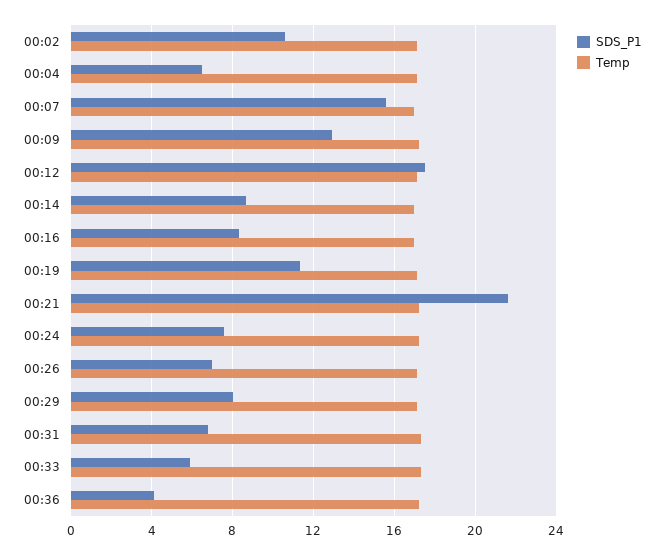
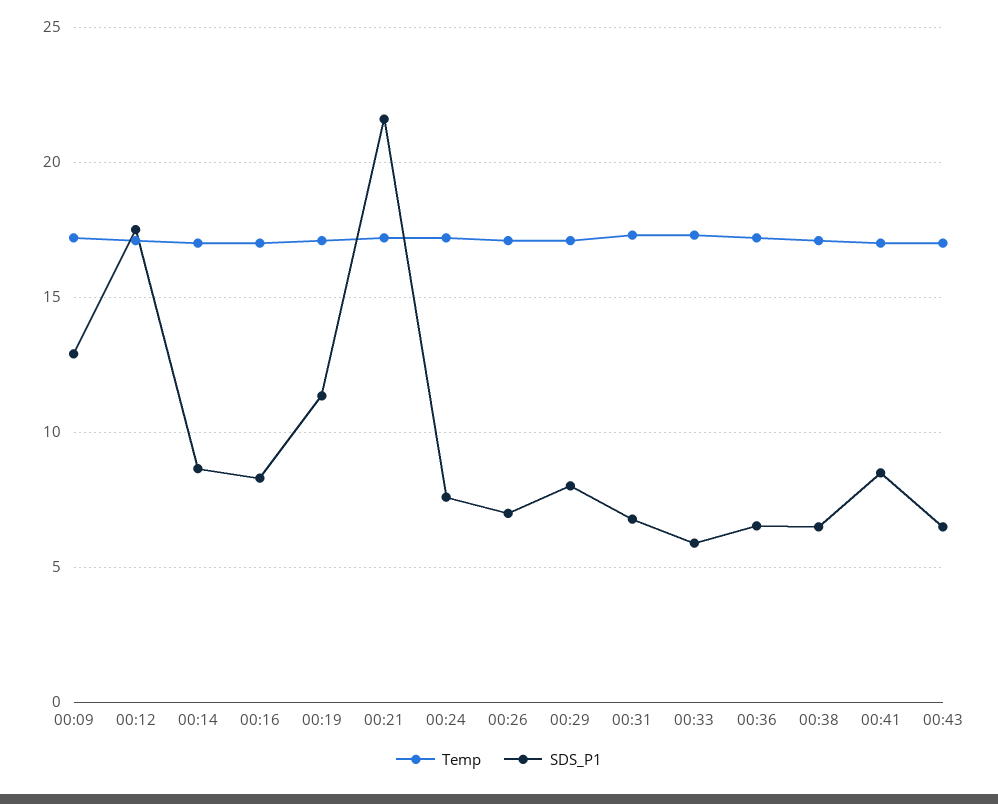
SDS_P1, 00:02: 10.5 -> none
Temp, 00:02: 17 -> none
SDS_P1, 00:04: 6.5 -> none
Temp, 00:04: 17 -> none
SDS_P1, 00:07: 15.5 -> none
Temp, 00:07: 17 -> none
SDS_P1, 00:36: 4 -> 6.5
Temp, 00:38: none -> 17
SDS_P1, 00:38: none -> 6.5
Temp, 00:41: none -> 17
SDS_P1, 00:41: none -> 8.5
Temp, 00:43: none -> 17
SDS_P1, 00:43: none -> 6.5

